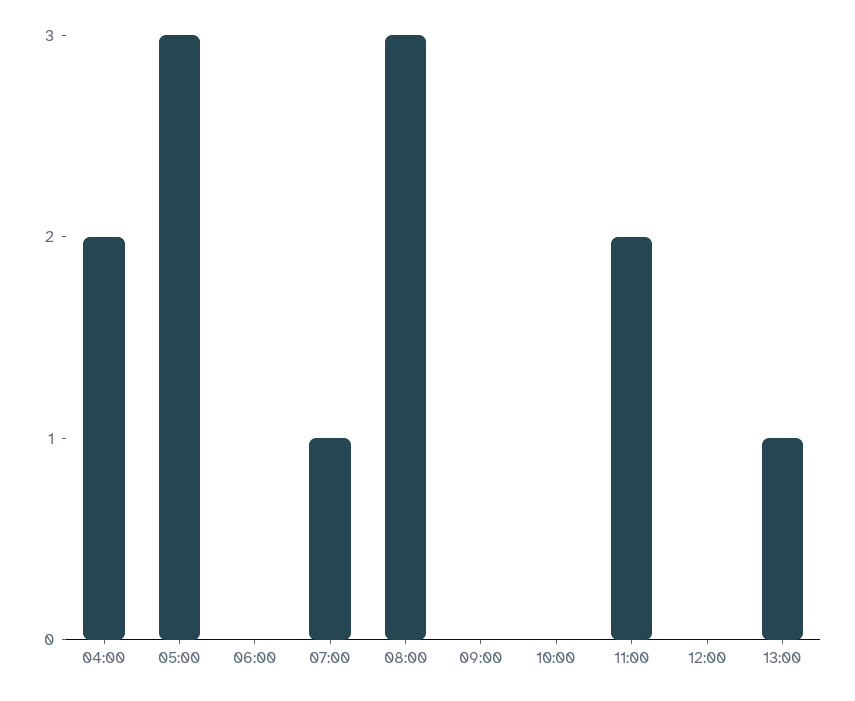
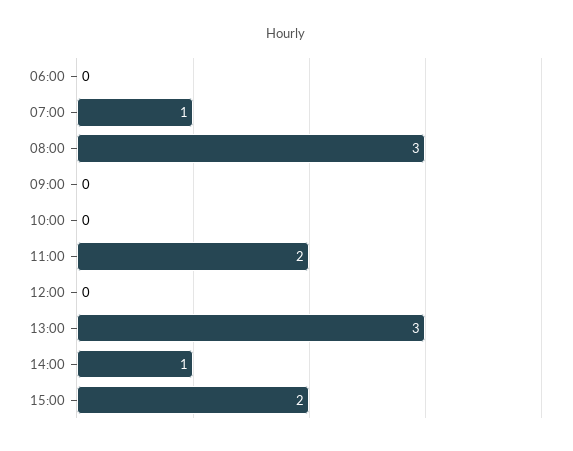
04:00: 2 -> none
05:00: 3 -> none
13:00: 1 -> 3
14:00: none -> 1
15:00: none -> 2

